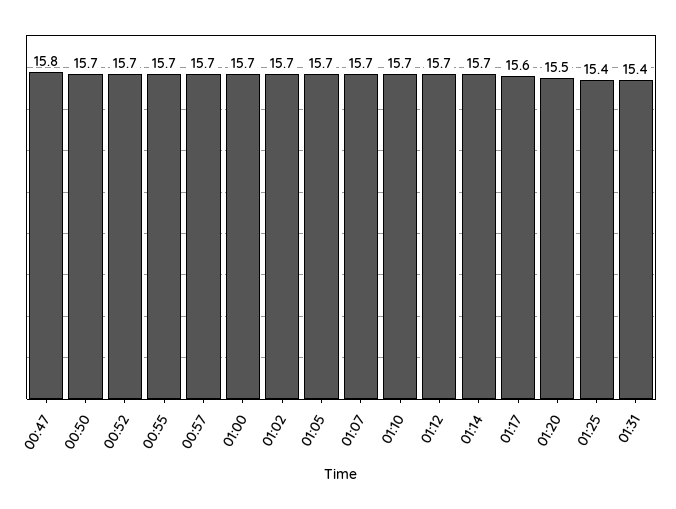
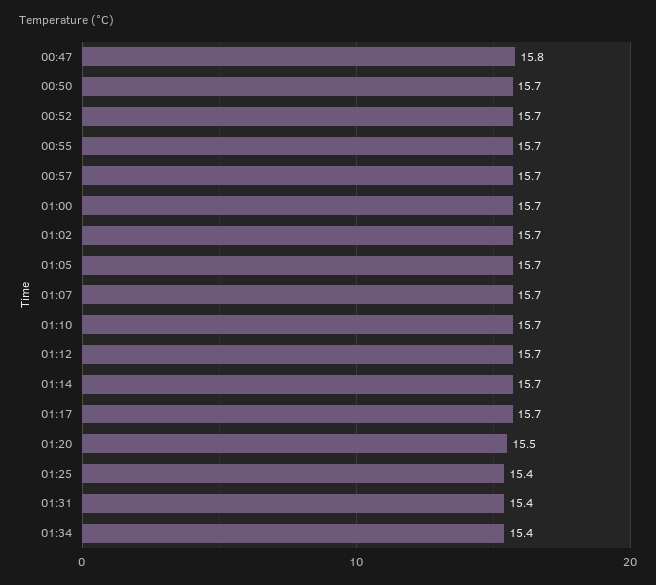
01:17: 15.6 -> 15.7
01:34: none -> 15.4

